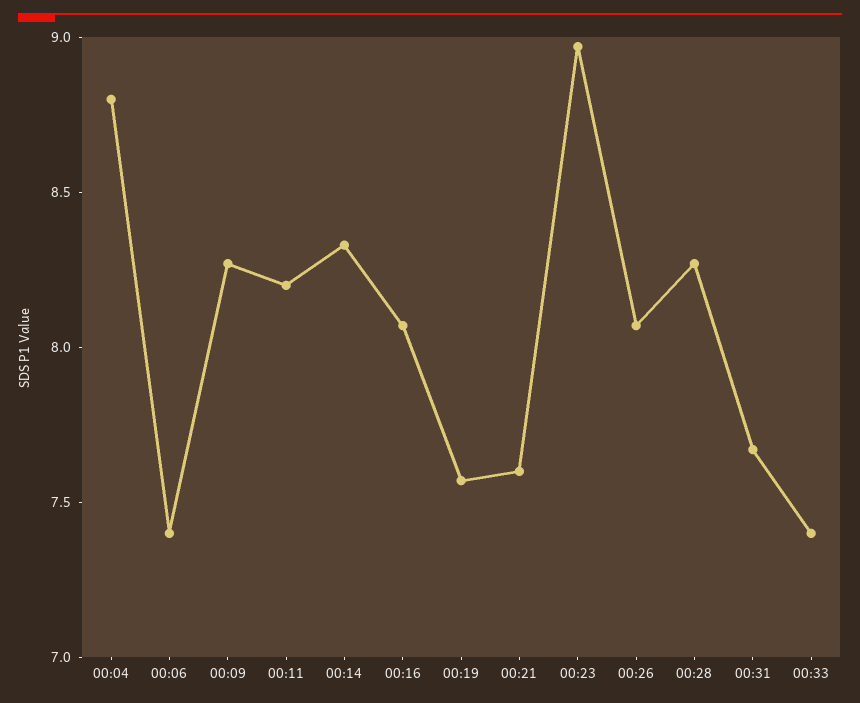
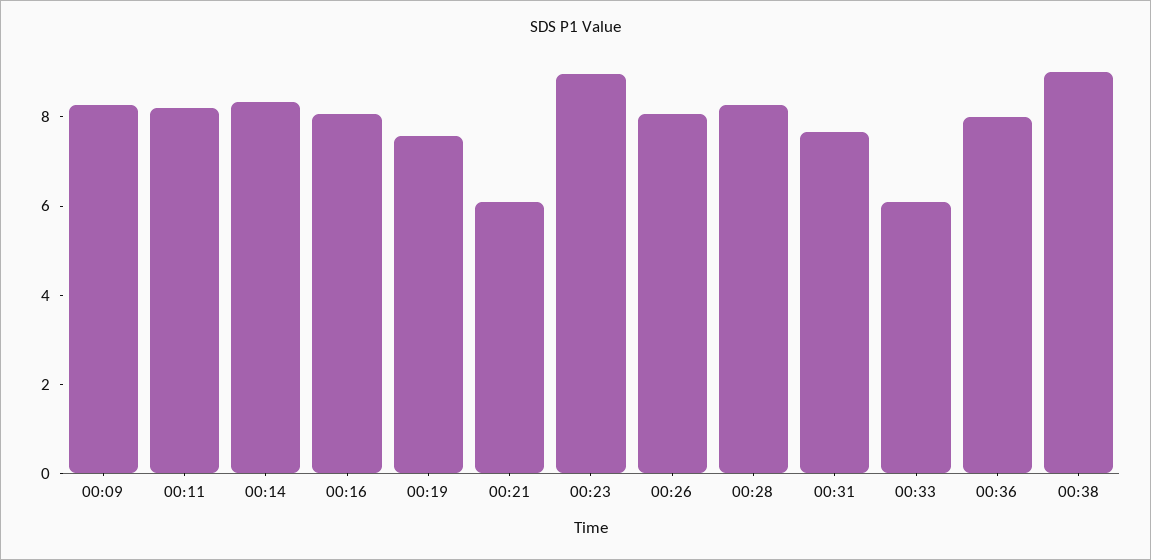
00:04: 8.8 -> none
00:06: 7.4 -> none
00:21: 7.6 -> 6
00:33: 7.4 -> 6
00:36: none -> 8
00:38: none -> 9

